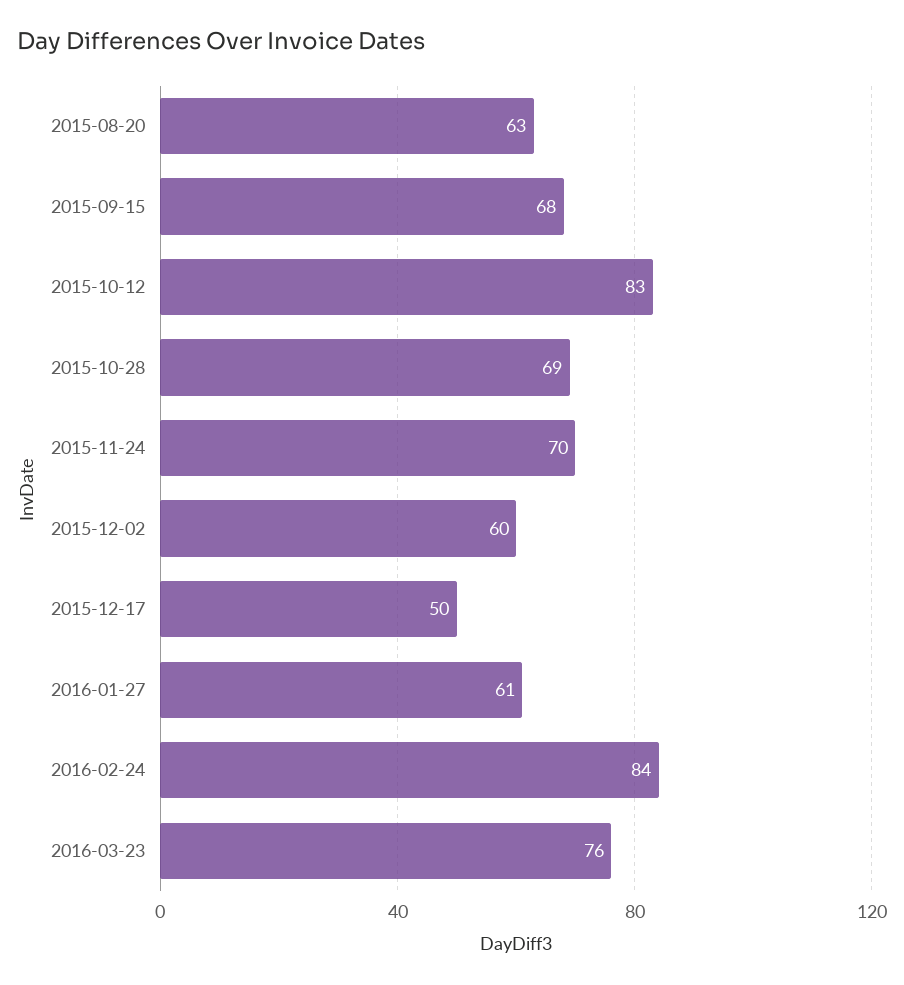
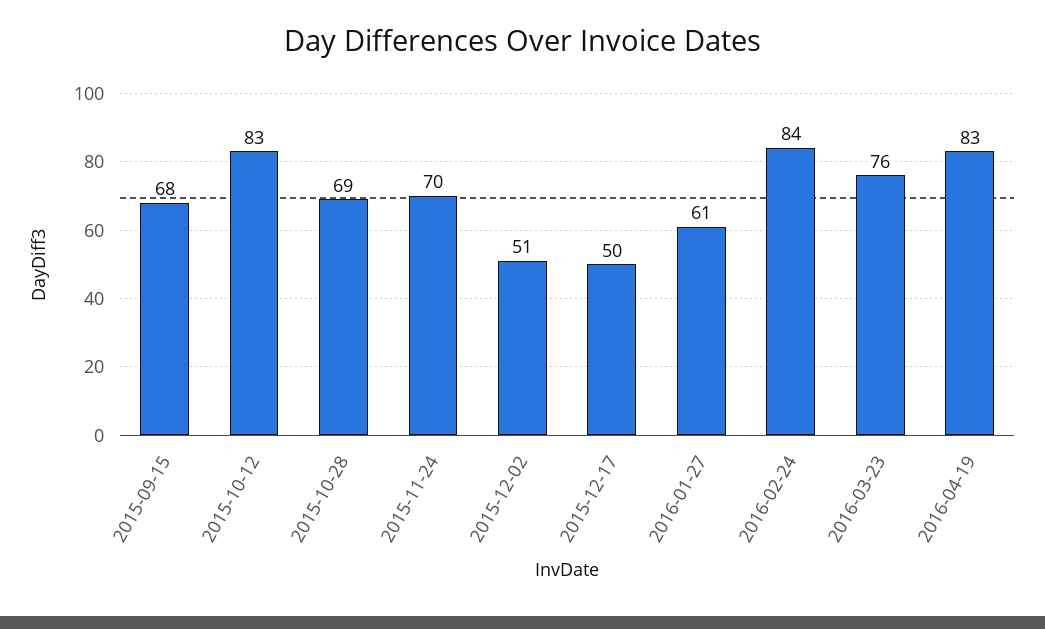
2015-08-20: 63 -> none
2015-12-02: 60 -> 51
2016-04-19: none -> 83

